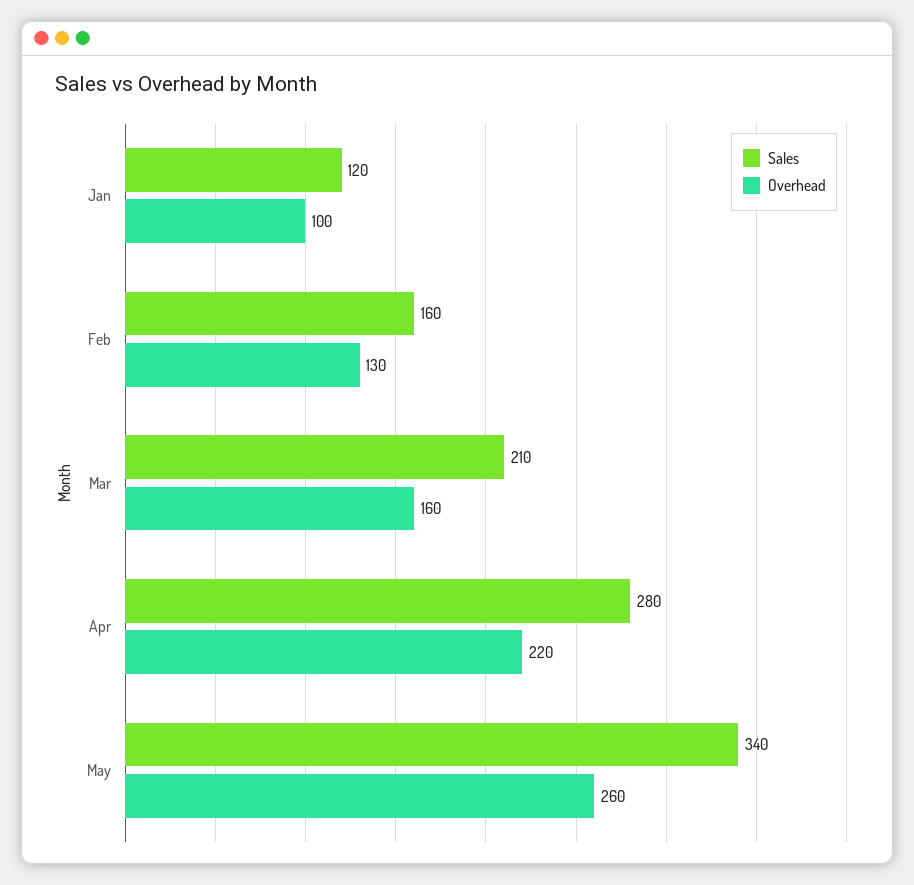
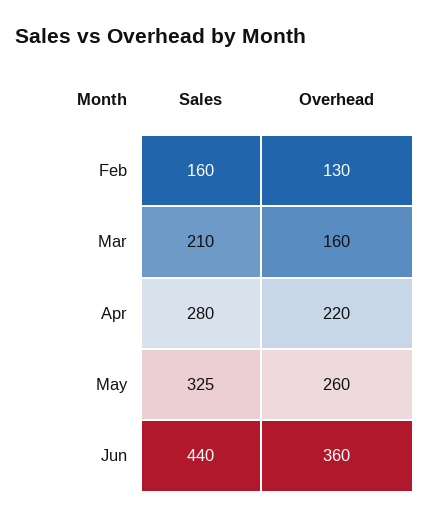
Sales, Jan: 120 -> none
Overhead, Jan: 100 -> none
Sales, May: 340 -> 325
Sales, Jun: none -> 440
Overhead, Jun: none -> 360

